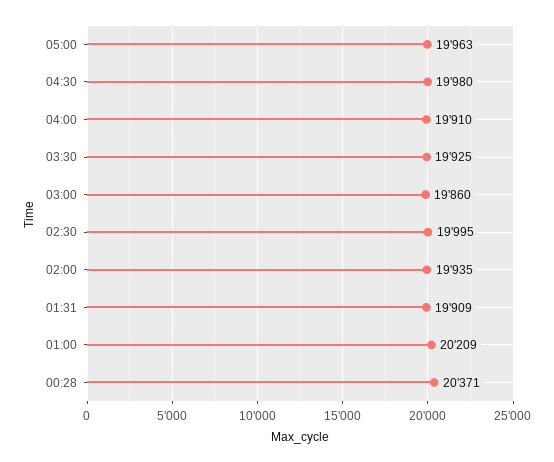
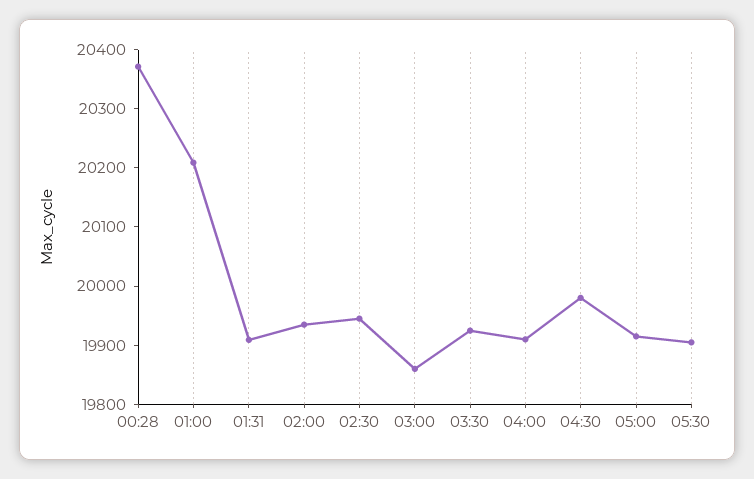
05:00: 19963 -> 19920
02:30: 19995 -> 19940
05:30: none -> 19900

